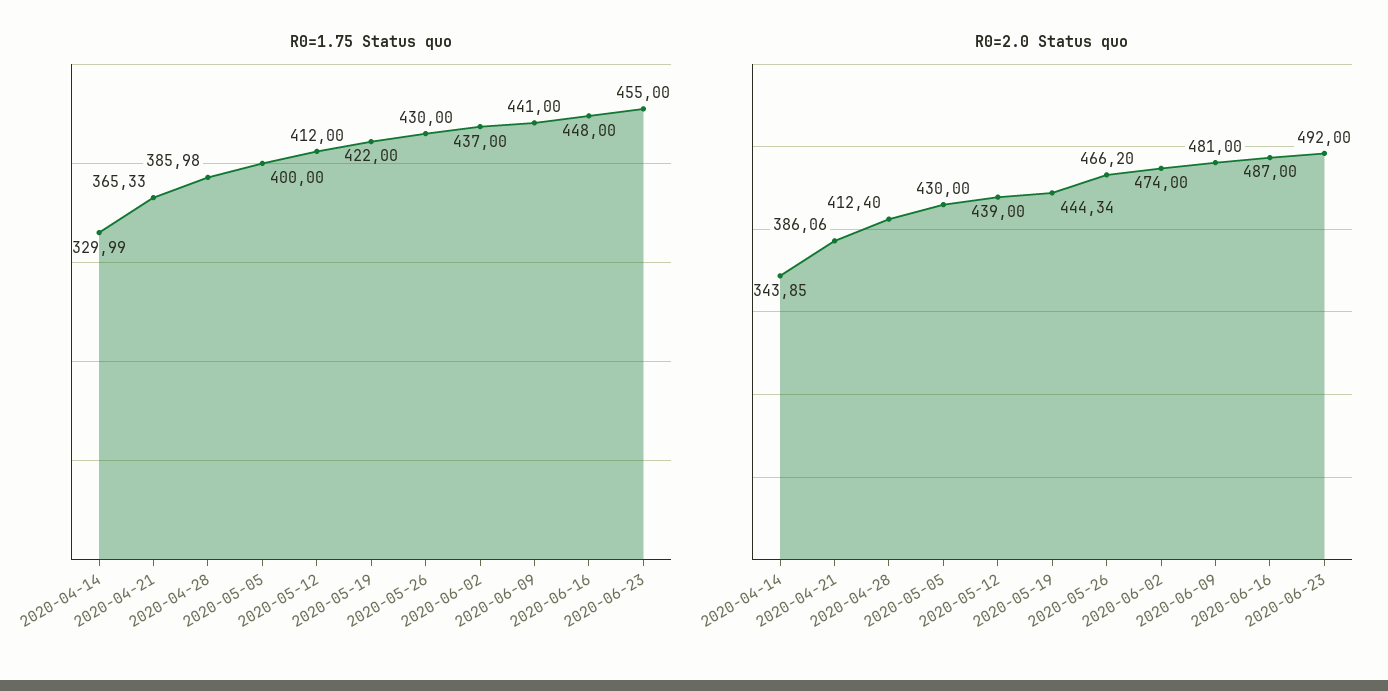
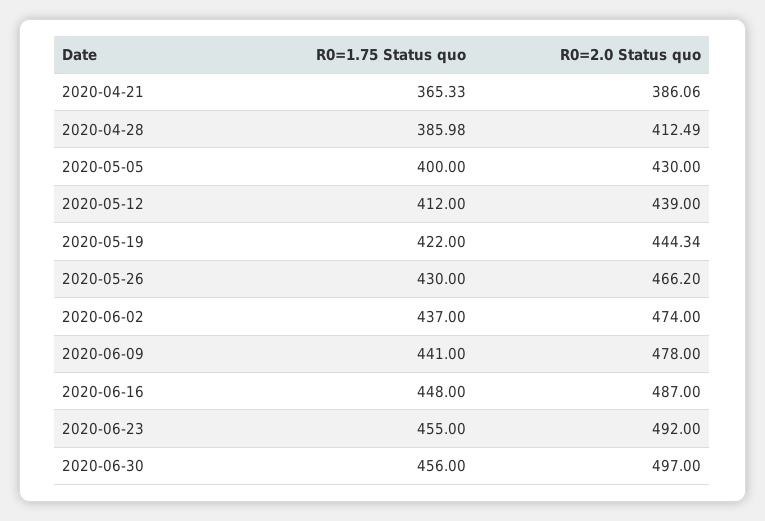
R0=1.75 Status quo, 2020-04-14: 329.99 -> none
R0=2.0 Status quo, 2020-04-14: 343.85 -> none
R0=2.0 Status quo, 2020-04-28: 412.4 -> 412.49
R0=2.0 Status quo, 2020-06-09: 481 -> 478
R0=1.75 Status quo, 2020-06-30: none -> 456
R0=2.0 Status quo, 2020-06-30: none -> 497

